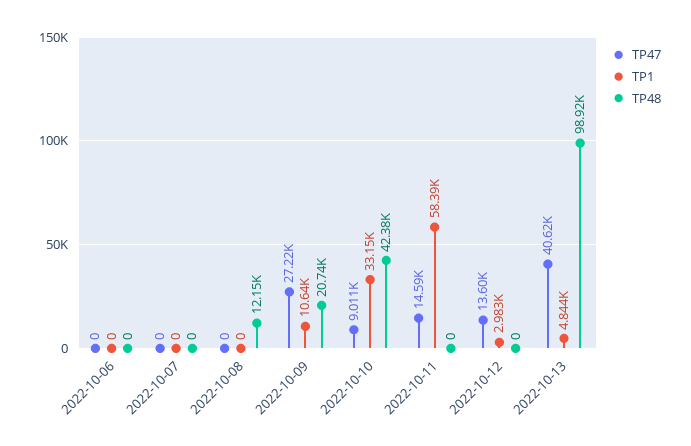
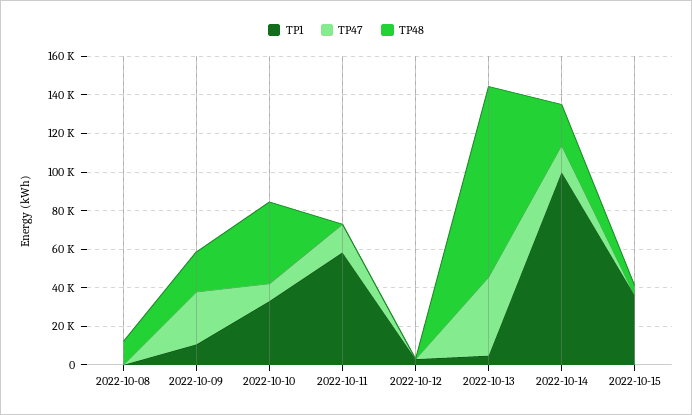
TP47, 2022-10-06: 0 -> none
TP1, 2022-10-06: 0 -> none
TP48, 2022-10-06: 0 -> none
TP47, 2022-10-07: 0 -> none
TP1, 2022-10-07: 0 -> none
TP48, 2022-10-07: 0 -> none
TP47, 2022-10-12: 13600 -> 0
TP1, 2022-10-14: none -> 100000
TP47, 2022-10-14: none -> 15000
TP48, 2022-10-14: none -> 20000
TP1, 2022-10-15: none -> 35000
TP47, 2022-10-15: none -> 0
TP48, 2022-10-15: none -> 5000

